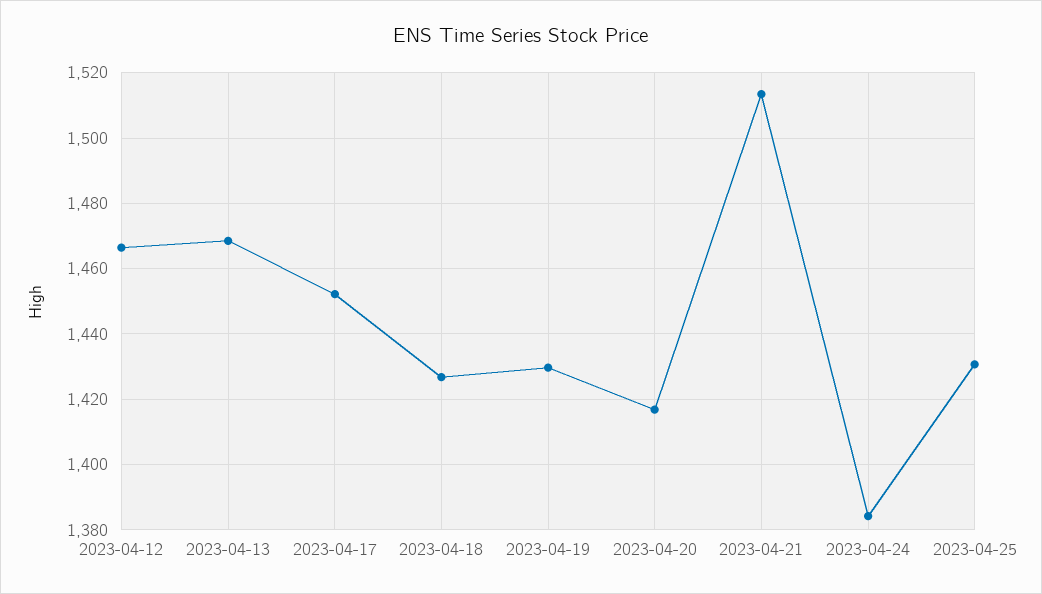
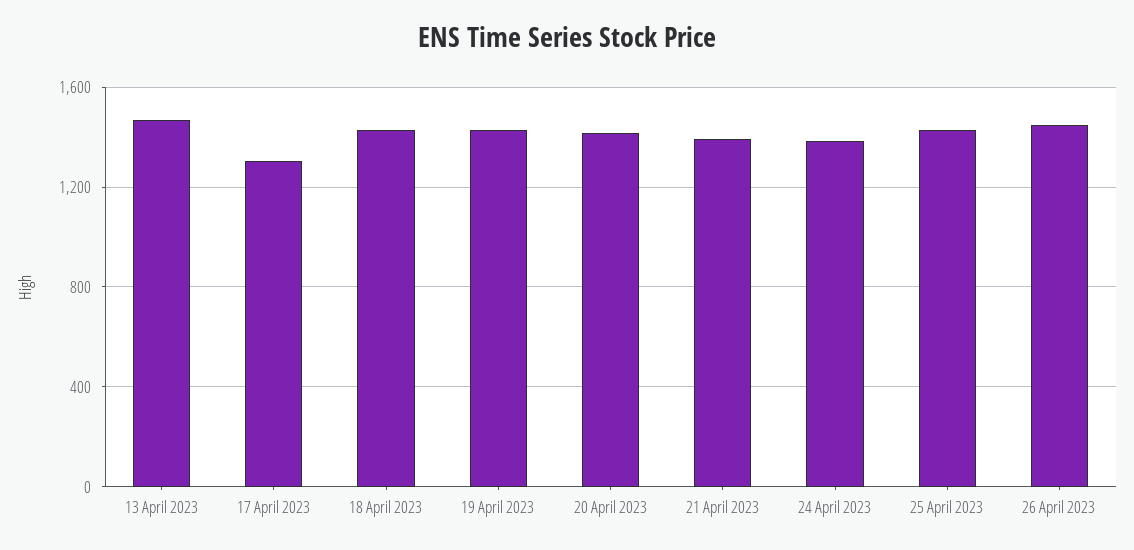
2023-04-12: 1466 -> none
2023-04-17: 1452 -> 1300
2023-04-21: 1514 -> 1400
26 April 2023: none -> 1450

